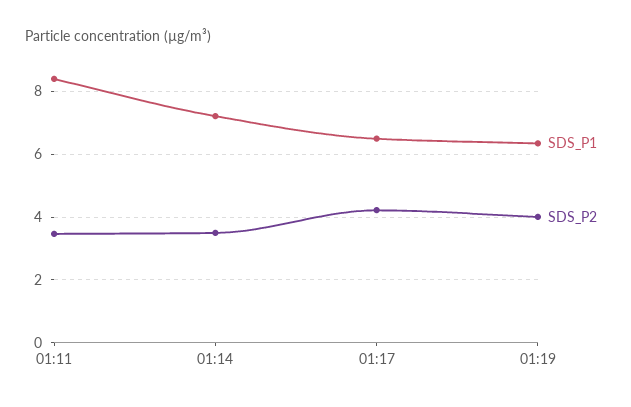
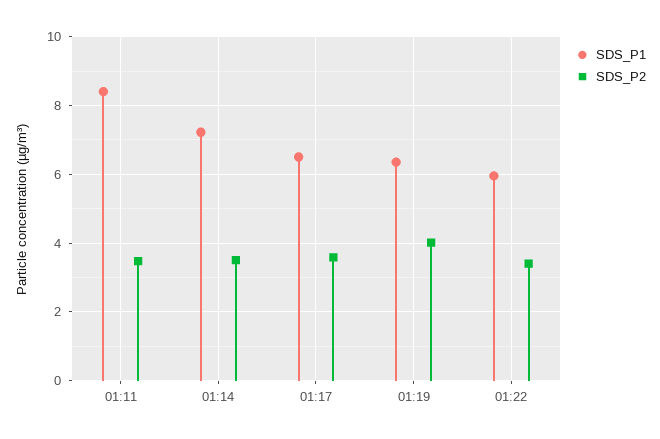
SDS_P2, 01:17: 4.2 -> 3.6
SDS_P1, 01:22: none -> 6
SDS_P2, 01:22: none -> 3.4

